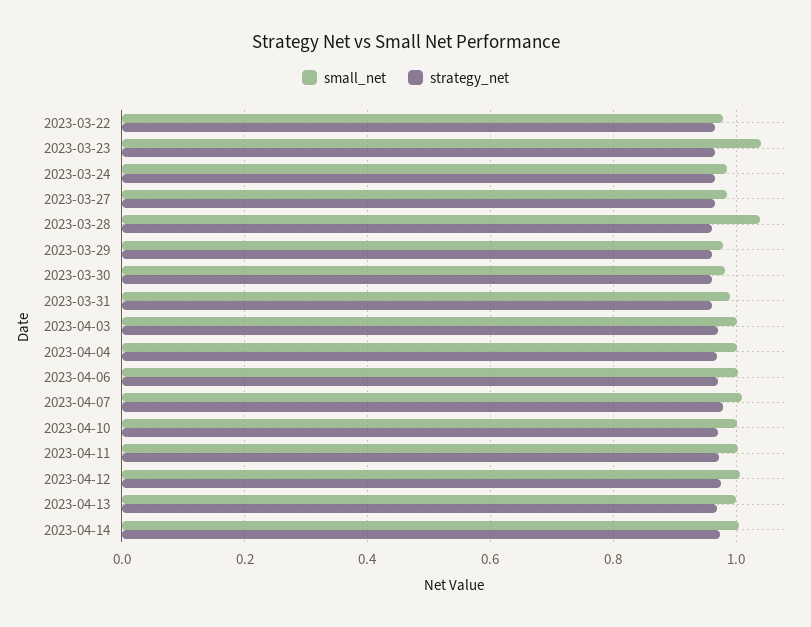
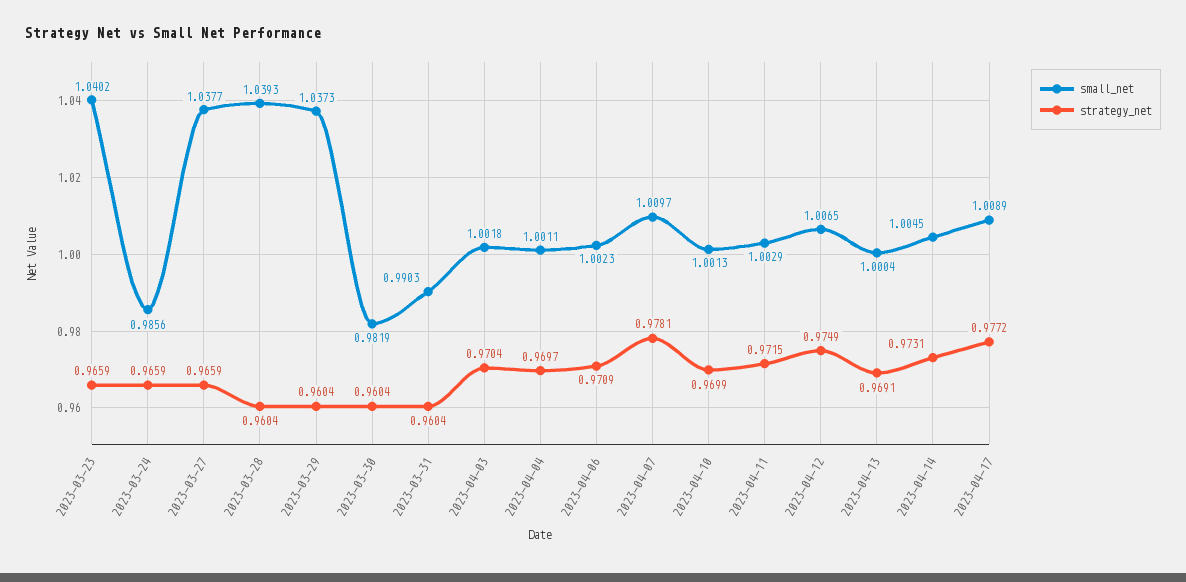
small_net, 2023-03-22: 0.98 -> none
strategy_net, 2023-03-22: 0.96 -> none
small_net, 2023-03-27: 0.98 -> 1.0377
small_net, 2023-03-29: 0.98 -> 1.0373
small_net, 2023-04-17: none -> 1.0089
strategy_net, 2023-04-17: none -> 0.9772

